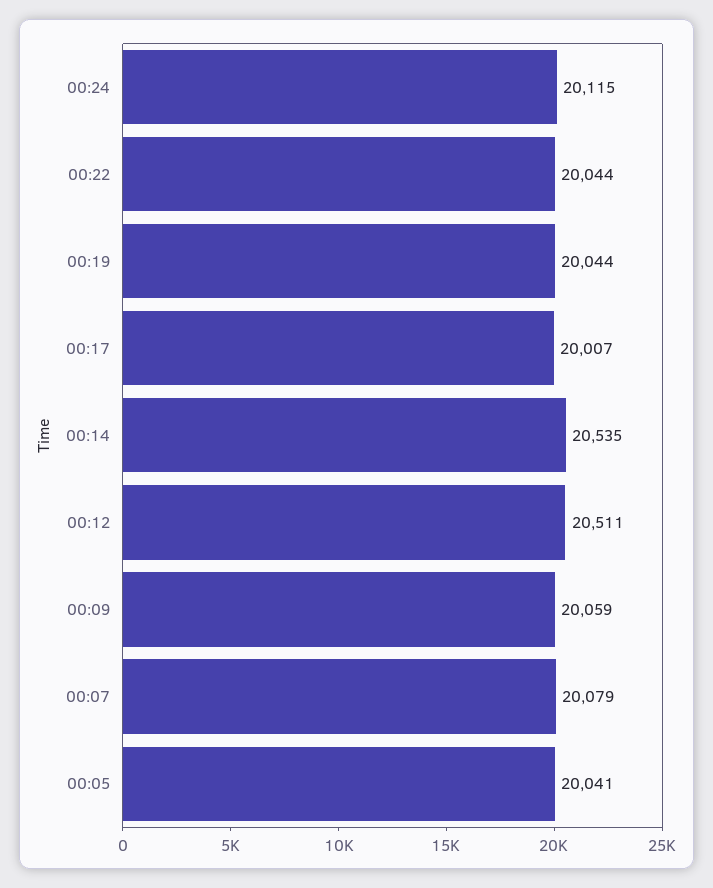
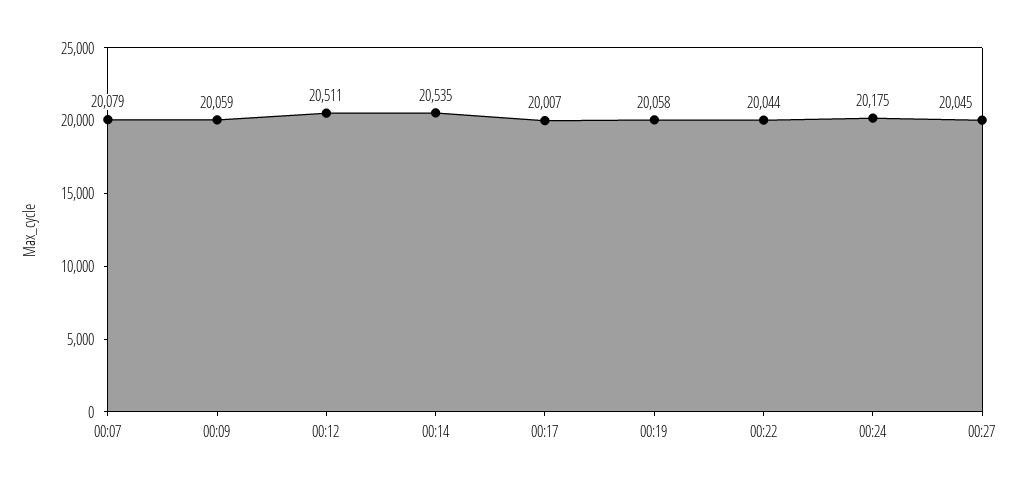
00:24: 20115 -> 20175
00:19: 20044 -> 20058
00:05: 20041 -> none
00:27: none -> 20045

